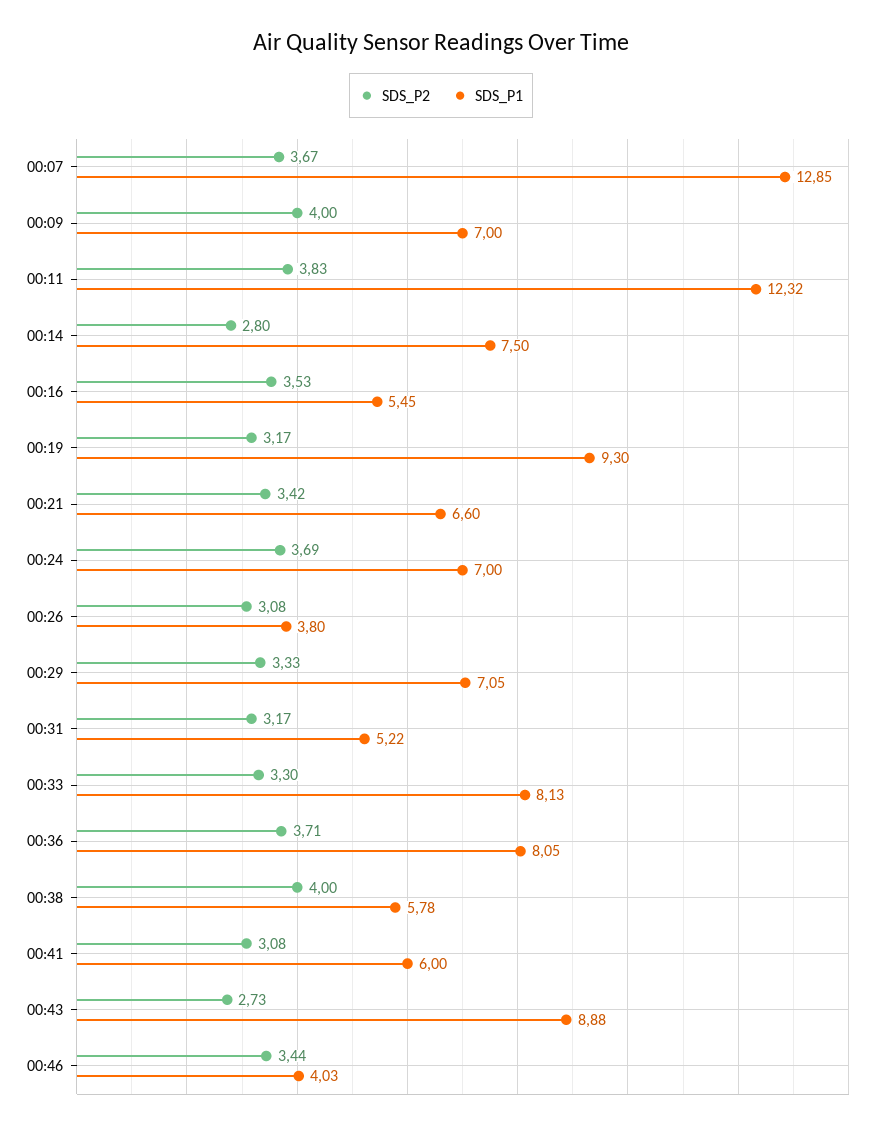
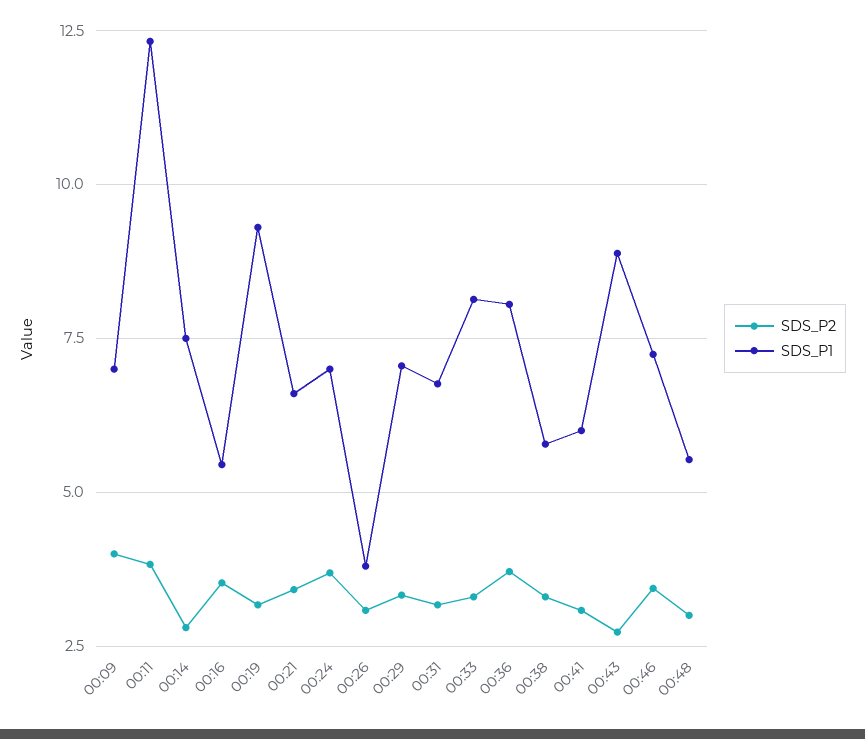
SDS_P2, 00:07: 3.67 -> none
SDS_P1, 00:07: 12.85 -> none
SDS_P1, 00:31: 5.22 -> 6.75
SDS_P2, 00:38: 4 -> 3.25
SDS_P1, 00:46: 4.03 -> 7.25
SDS_P2, 00:48: none -> 3
SDS_P1, 00:48: none -> 5.5

